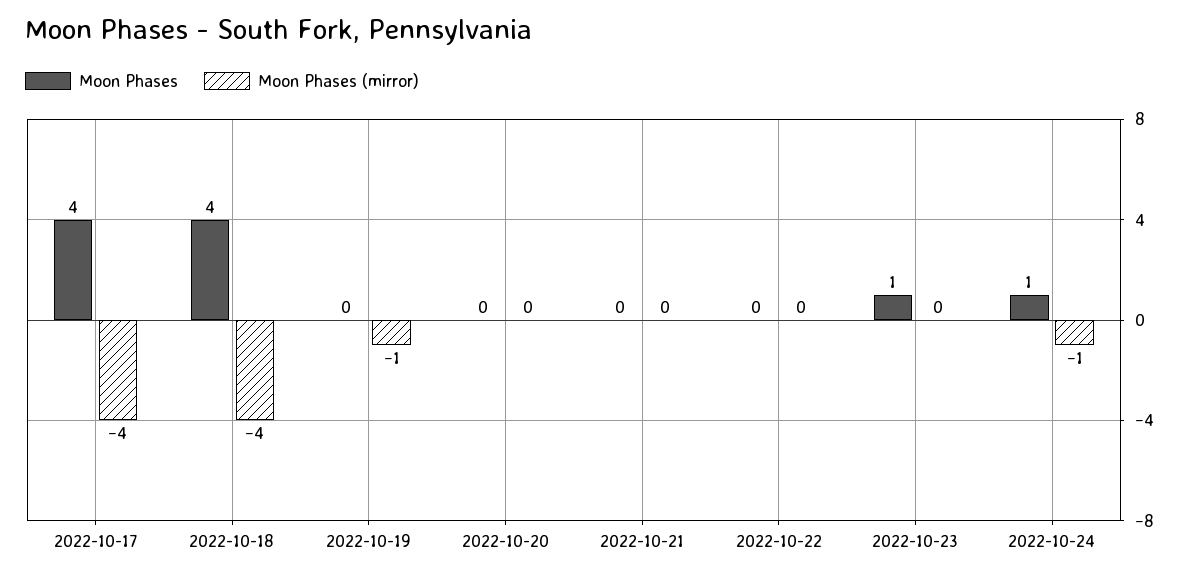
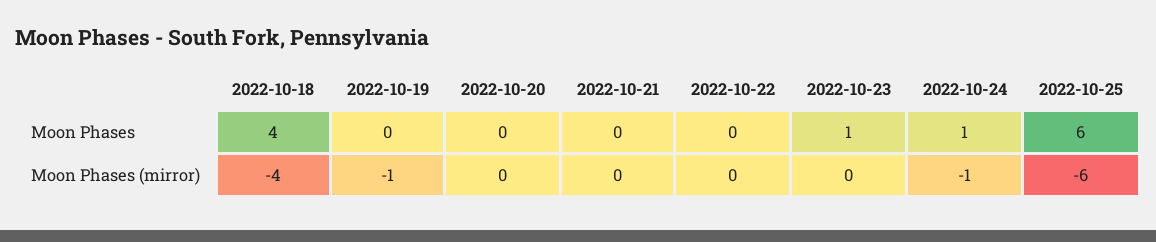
Moon Phases, 2022-10-17: 4 -> none
Moon Phases (mirror), 2022-10-17: -4 -> none
Moon Phases, 2022-10-25: none -> 6
Moon Phases (mirror), 2022-10-25: none -> -6

